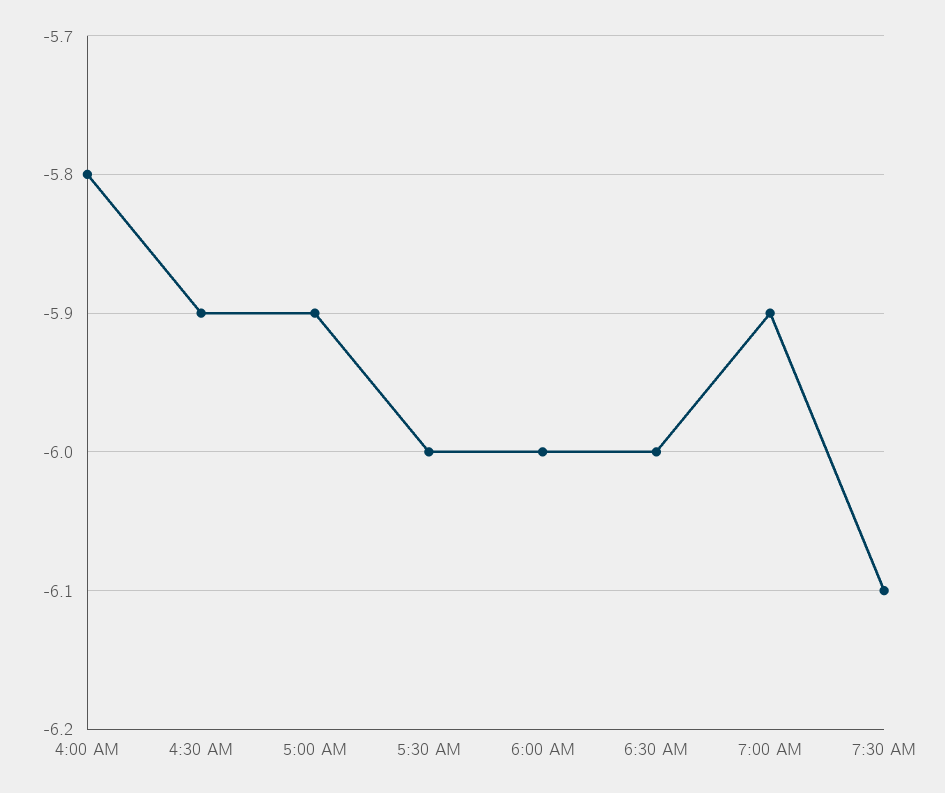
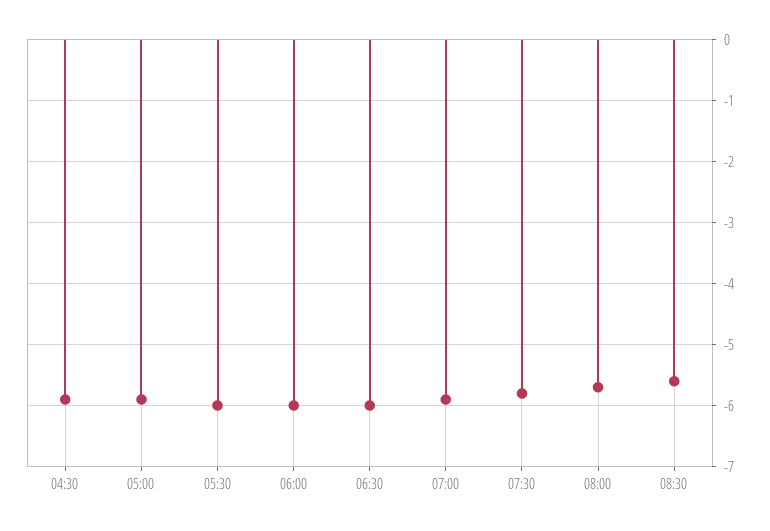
4:00 AM: -5.8 -> none
7:30 AM: -6.1 -> -5.8
08:00: none -> -5.7
08:30: none -> -5.6

